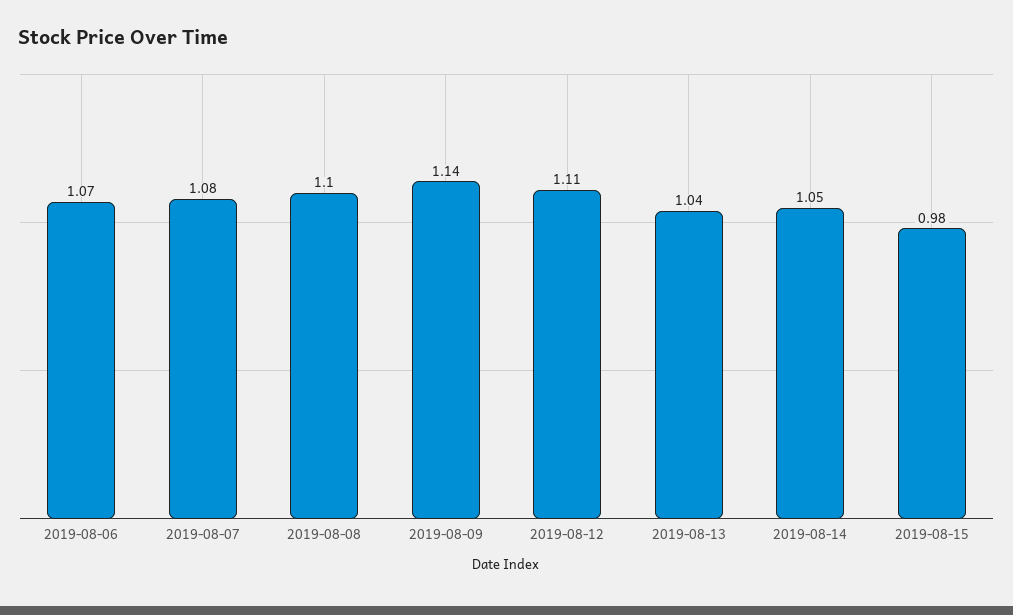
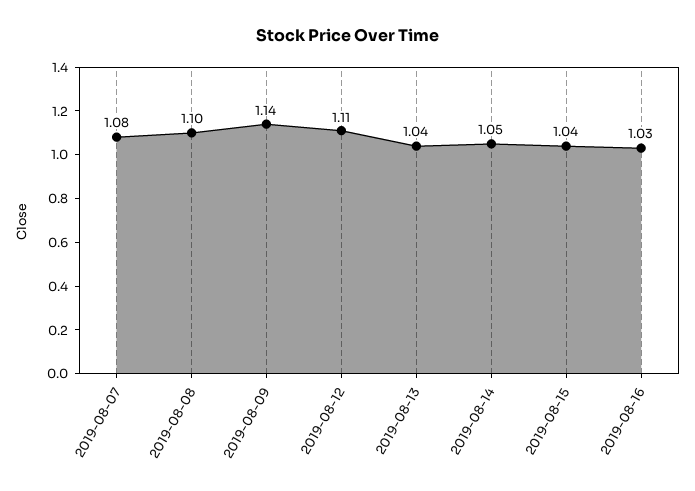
2019-08-06: 1.07 -> none
2019-08-15: 0.98 -> 1.04
2019-08-16: none -> 1.03

